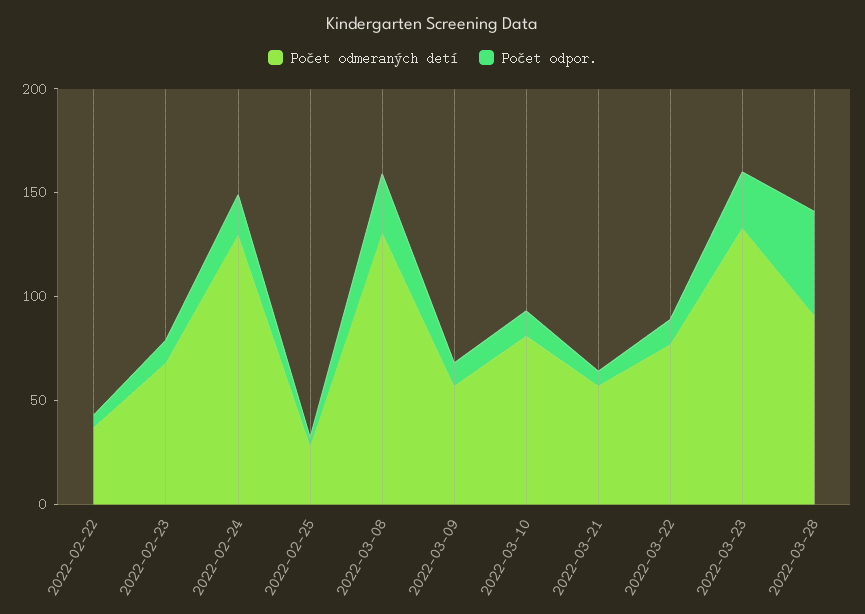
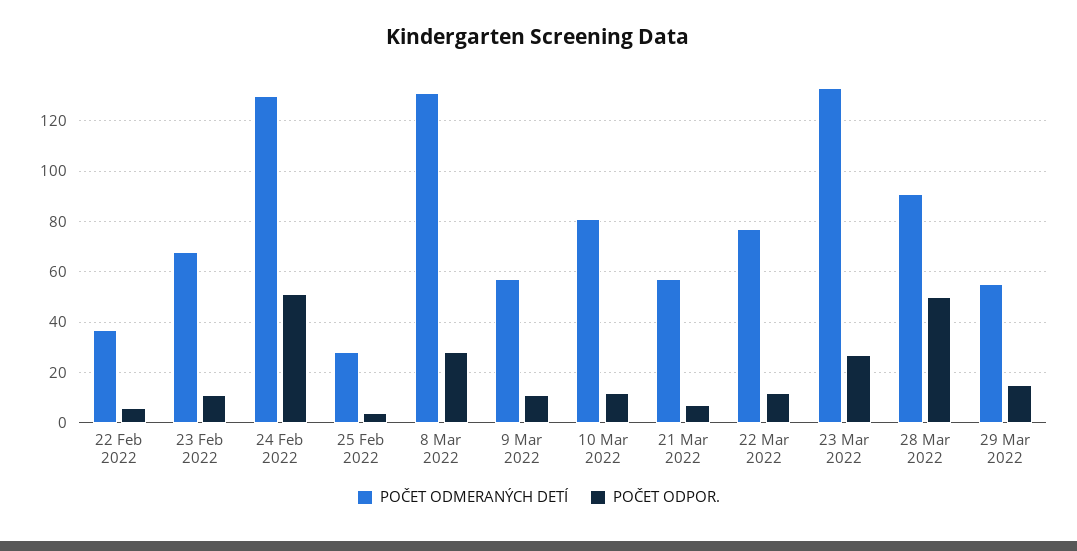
Počet odpor., 2022-02-24: 20 -> 50
Počet odmeraných detí, 29 Mar 2022: none -> 55
Počet odpor., 29 Mar 2022: none -> 15

